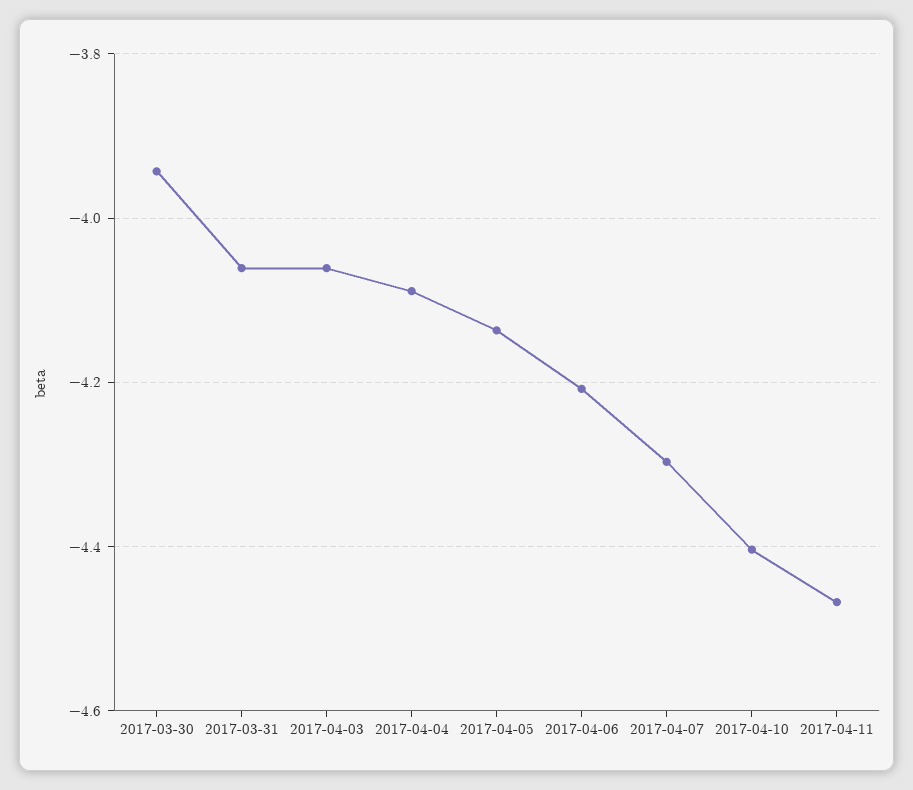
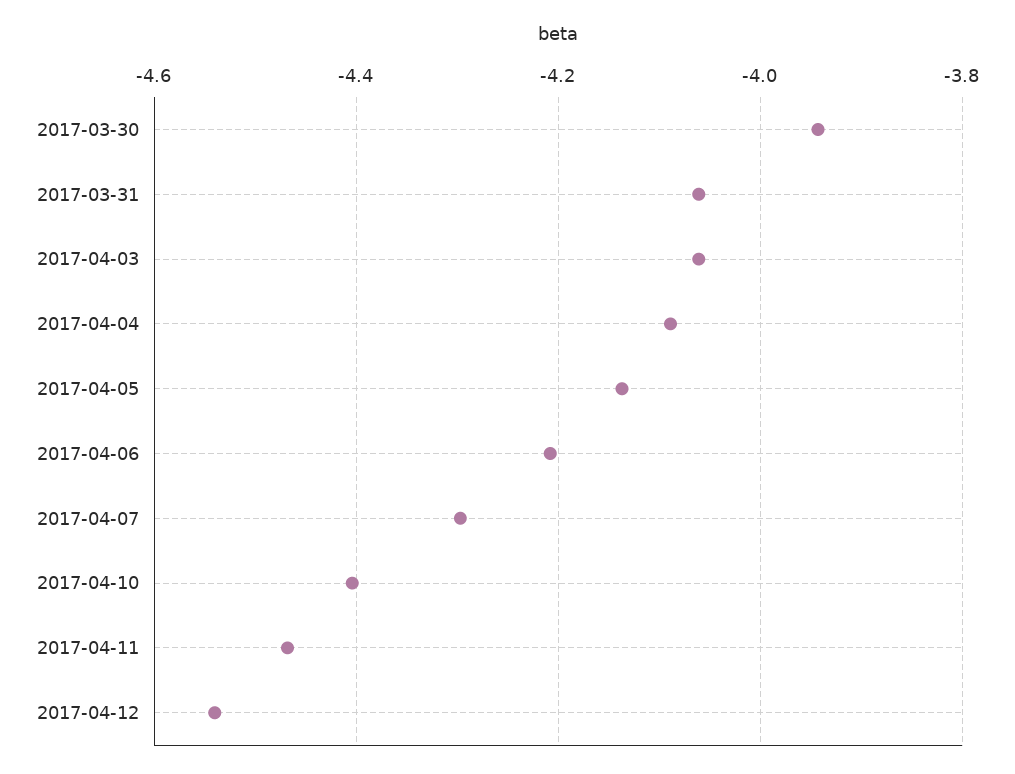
2017-04-12: none -> -4.54

